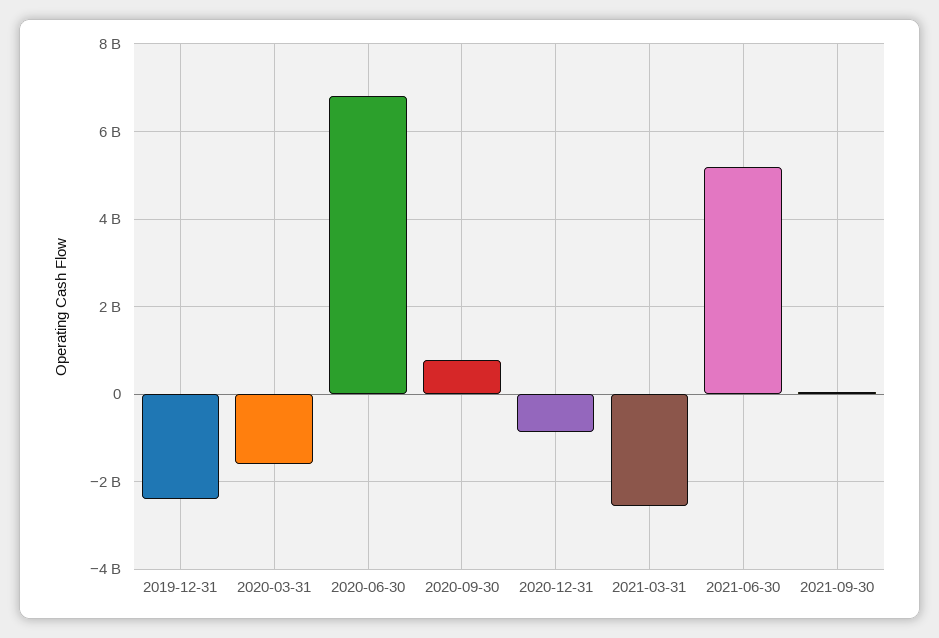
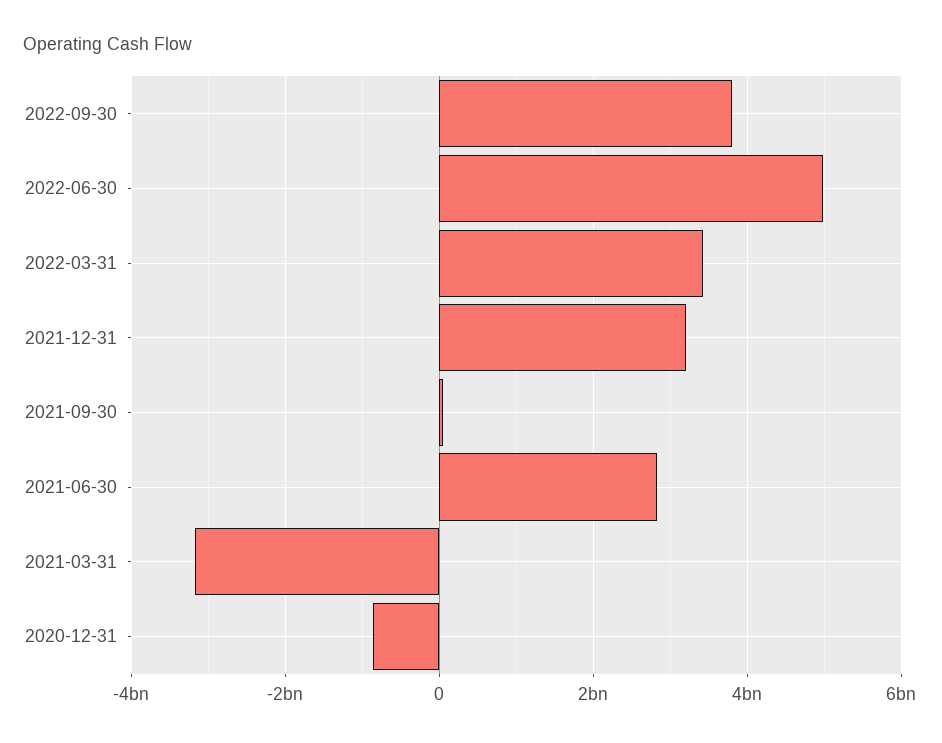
2019-12-31: -2400000000 -> none
2020-03-31: -1600000000 -> none
2020-06-30: 6800000000 -> none
2020-09-30: 800000000 -> none
2021-03-31: -2600000000 -> -3200000000
2021-06-30: 5200000000 -> 2800000000
2022-09-30: none -> 3800000000
2022-06-30: none -> 5000000000
2022-03-31: none -> 3400000000
2021-12-31: none -> 3200000000

